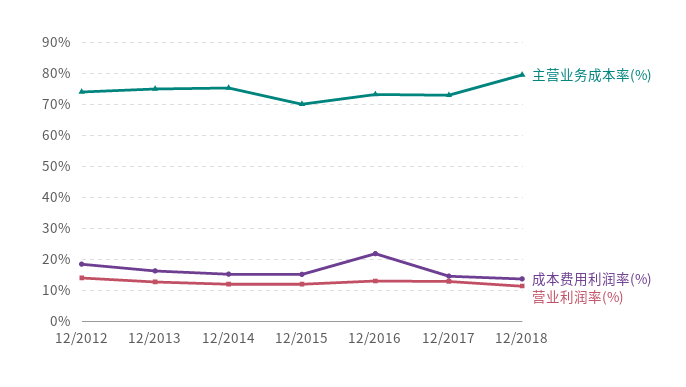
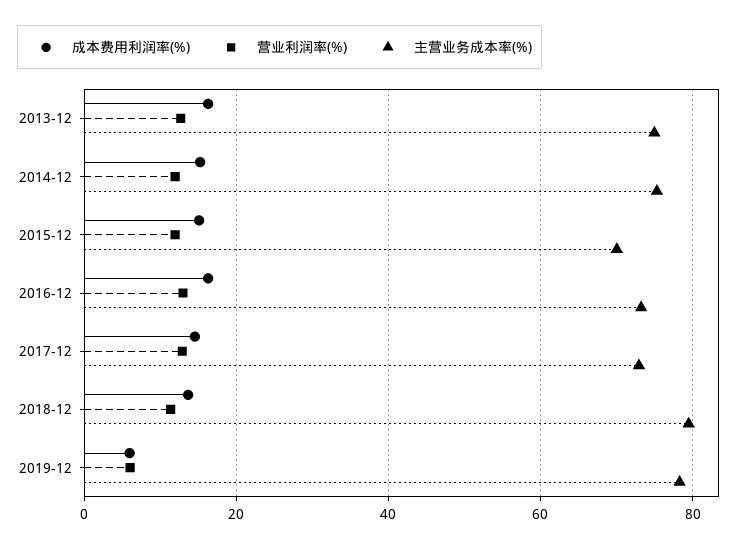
主营业务成本率(%), 12/2012: 74 -> none
成本费用利润率(%), 12/2012: 18 -> none
营业利润率(%), 12/2012: 14 -> none
成本费用利润率(%), 12/2016: 22 -> 16
成本费用利润率(%), 2019-12: none -> 6
营业利润率(%), 2019-12: none -> 6
主营业务成本率(%), 2019-12: none -> 78

